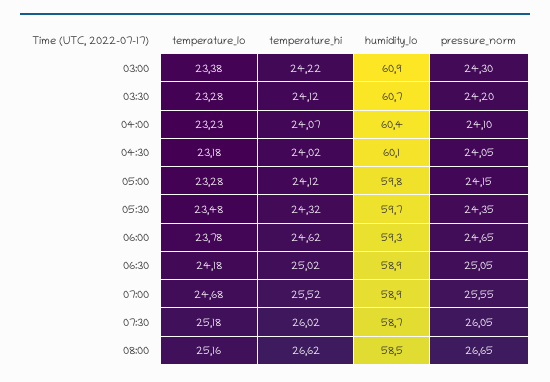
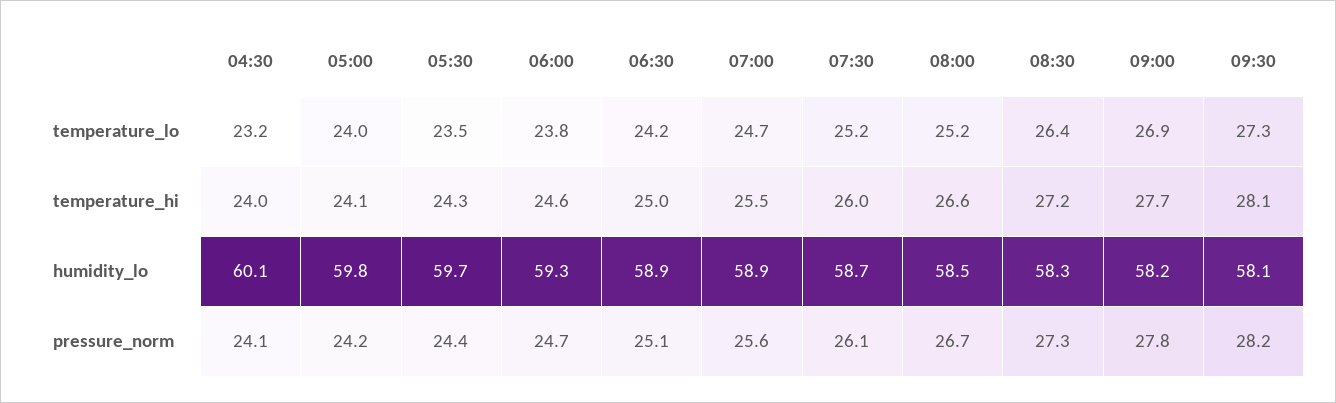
temperature_lo, 03:00: 23.38 -> none
temperature_hi, 03:00: 24.22 -> none
humidity_lo, 03:00: 60.9 -> none
pressure_norm, 03:00: 24.3 -> none
temperature_lo, 03:30: 23.28 -> none
temperature_hi, 03:30: 24.12 -> none
humidity_lo, 03:30: 60.7 -> none
pressure_norm, 03:30: 24.2 -> none
temperature_lo, 04:00: 23.23 -> none
temperature_hi, 04:00: 24.07 -> none
humidity_lo, 04:00: 60.4 -> none
pressure_norm, 04:00: 24.1 -> none
temperature_lo, 05:00: 23.28 -> 24
temperature_lo, 08:30: none -> 26.4
temperature_lo, 09:00: none -> 26.9
temperature_lo, 09:30: none -> 27.3
temperature_hi, 08:30: none -> 27.2
temperature_hi, 09:00: none -> 27.7
temperature_hi, 09:30: none -> 28.1
humidity_lo, 08:30: none -> 58.3
humidity_lo, 09:00: none -> 58.2
humidity_lo, 09:30: none -> 58.1
pressure_norm, 08:30: none -> 27.3
pressure_norm, 09:00: none -> 27.8
pressure_norm, 09:30: none -> 28.2

